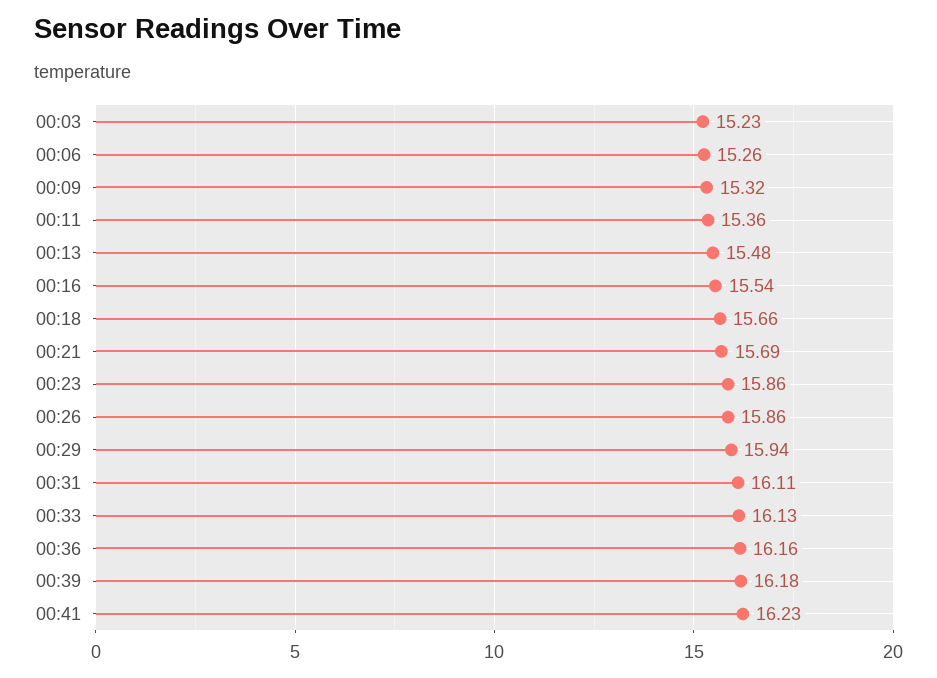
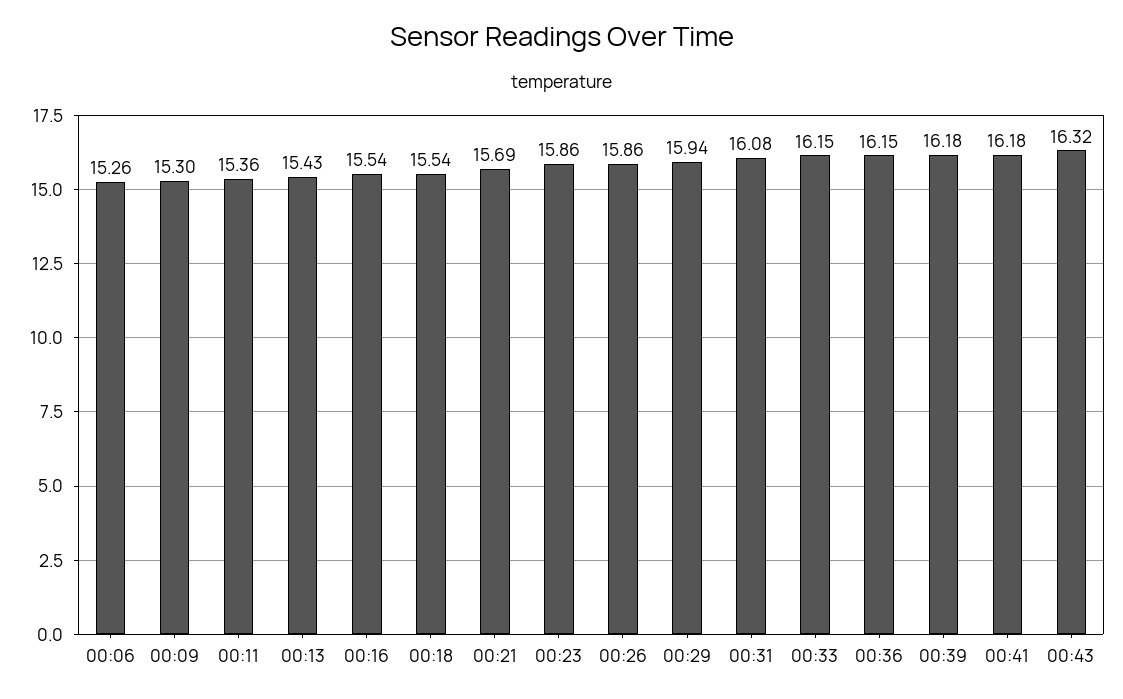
00:03: 15.23 -> none
00:09: 15.32 -> 15.3
00:13: 15.48 -> 15.43
00:18: 15.66 -> 15.54
00:31: 16.11 -> 16.08
00:33: 16.13 -> 16.15
00:36: 16.16 -> 16.15
00:41: 16.23 -> 16.18
00:43: none -> 16.32

